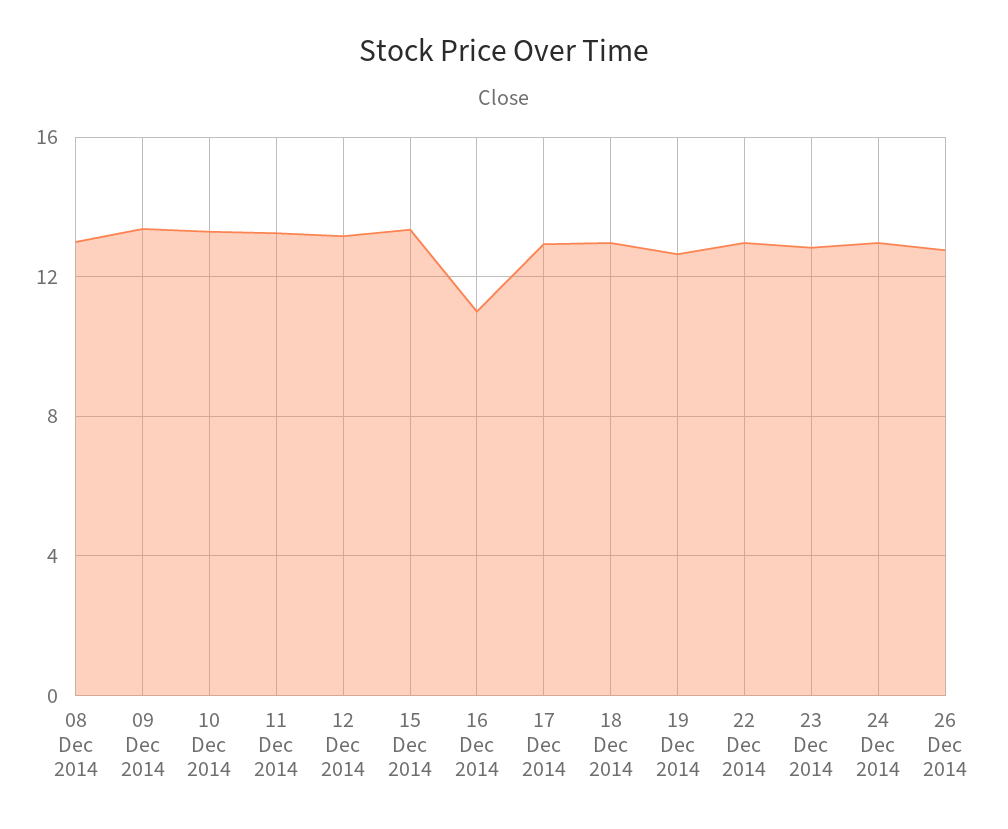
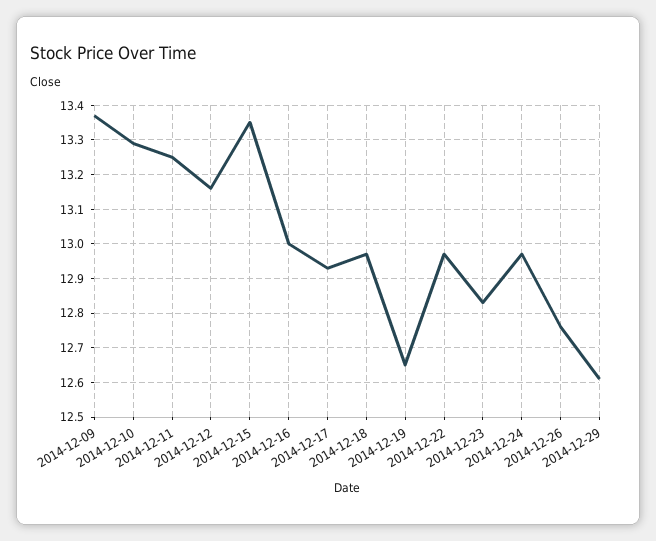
08 Dec 2014: 13 -> none
16 Dec 2014: 11 -> 13
2014-12-29: none -> 12.6

